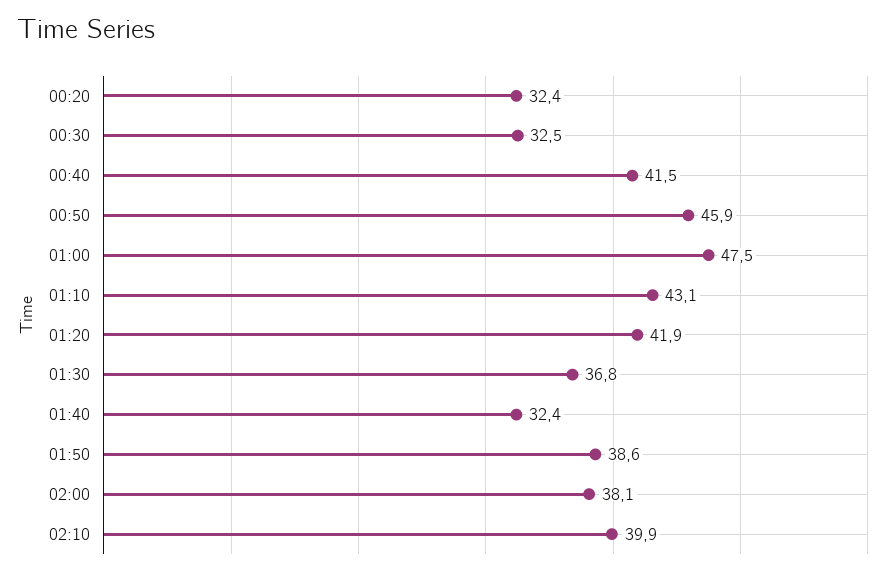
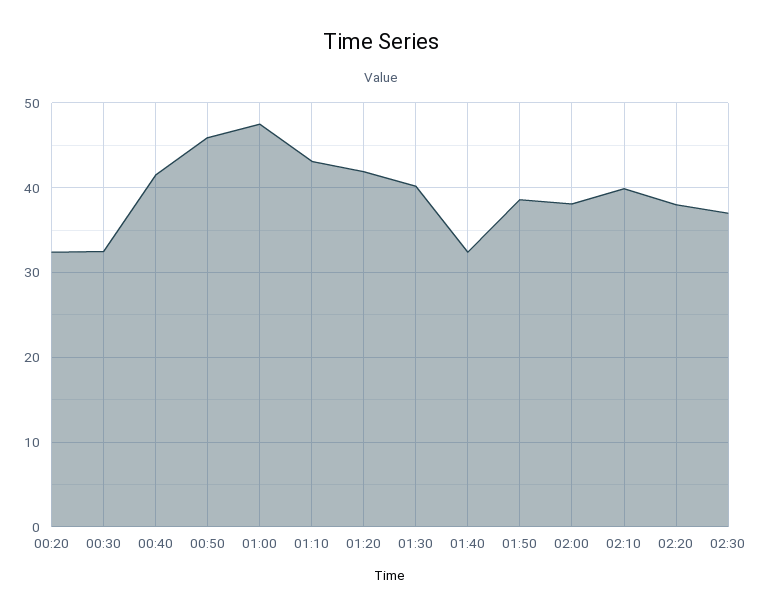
01:30: 36.8 -> 40
02:20: none -> 38
02:30: none -> 37

